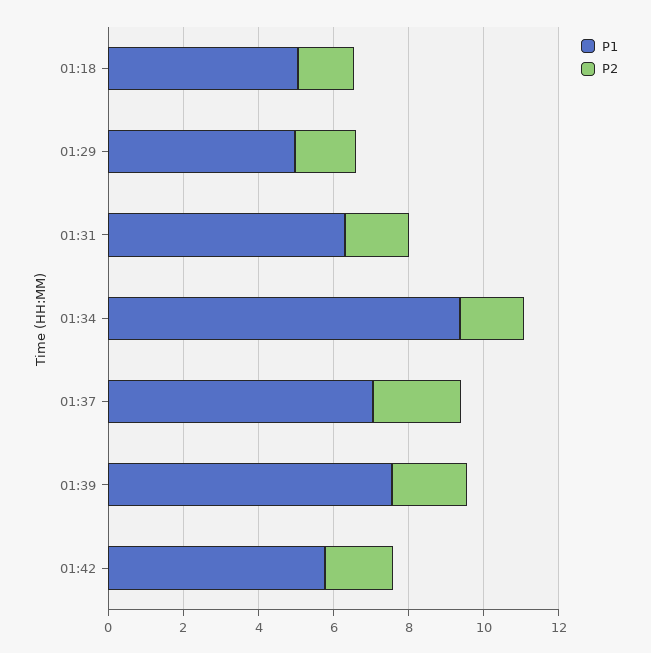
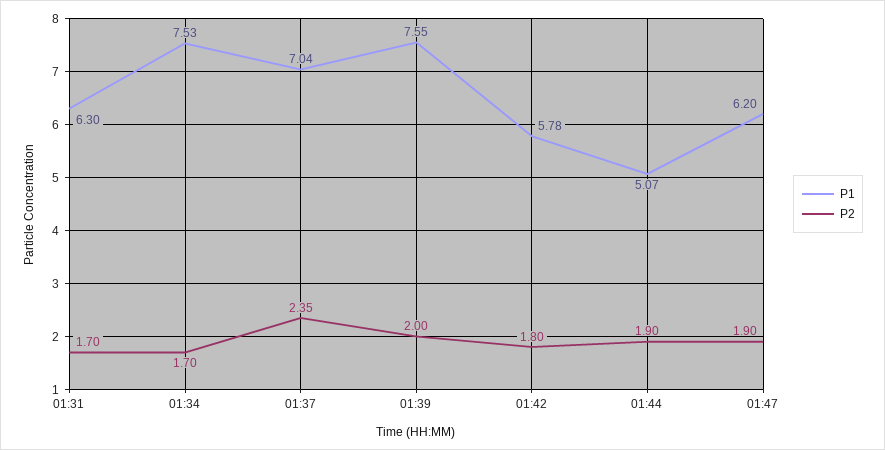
P1, 01:18: 5 -> none
P2, 01:18: 1.5 -> none
P1, 01:29: 5 -> none
P2, 01:29: 1.5 -> none
P1, 01:34: 9.5 -> 7.53
P1, 01:44: none -> 5.07
P2, 01:44: none -> 1.9
P1, 01:47: none -> 6.2
P2, 01:47: none -> 1.9

